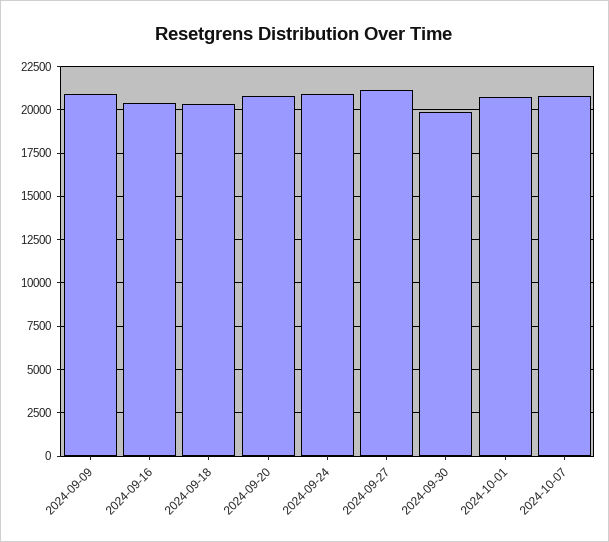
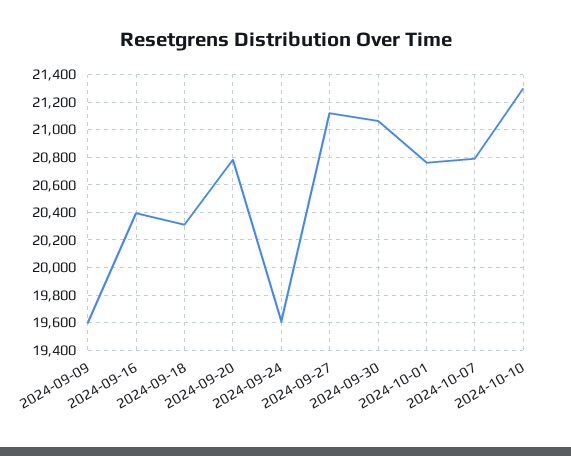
2024-09-09: 21000 -> 19600
2024-09-24: 21000 -> 19600
2024-09-30: 20000 -> 21050
2024-10-10: none -> 21300

